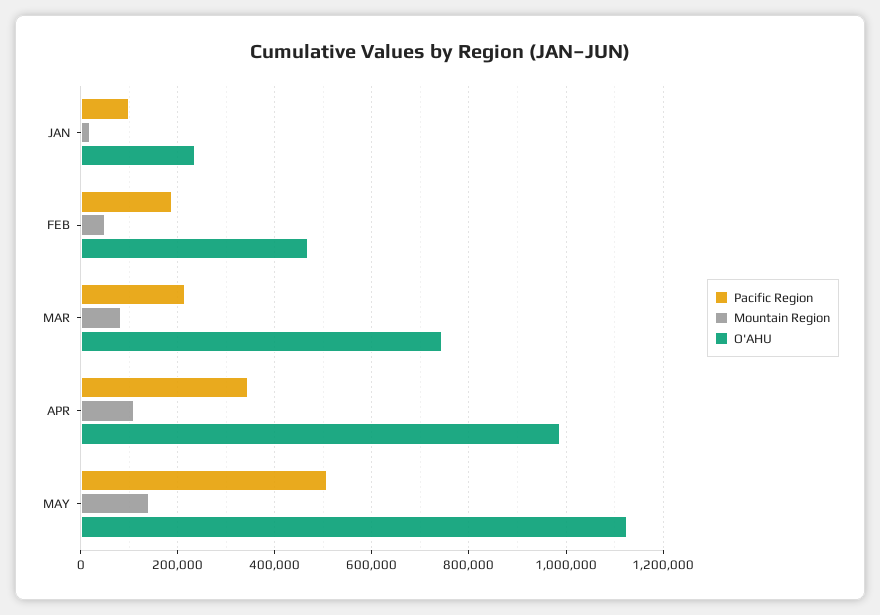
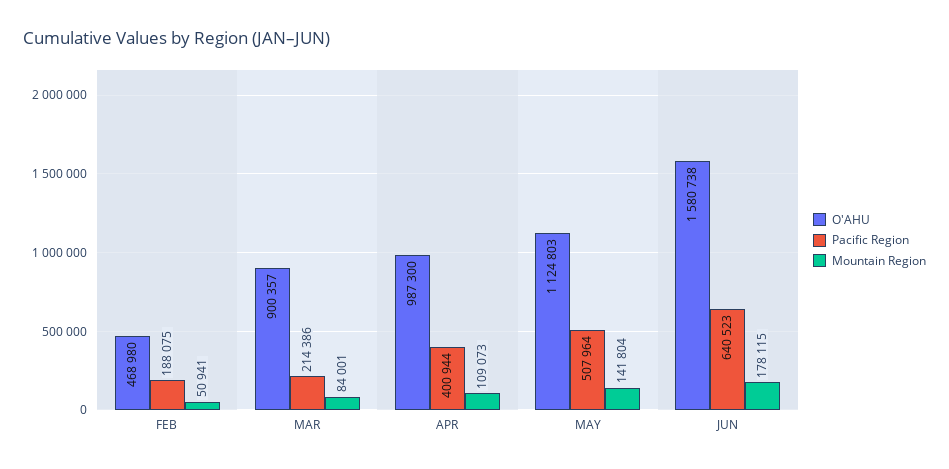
Pacific Region, JAN: 100000 -> none
Mountain Region, JAN: 20000 -> none
O'AHU, JAN: 240000 -> none
O'AHU, MAR: 740000 -> 900357
Pacific Region, APR: 340000 -> 400944
O'AHU, JUN: none -> 1580738
Pacific Region, JUN: none -> 640523
Mountain Region, JUN: none -> 178115

